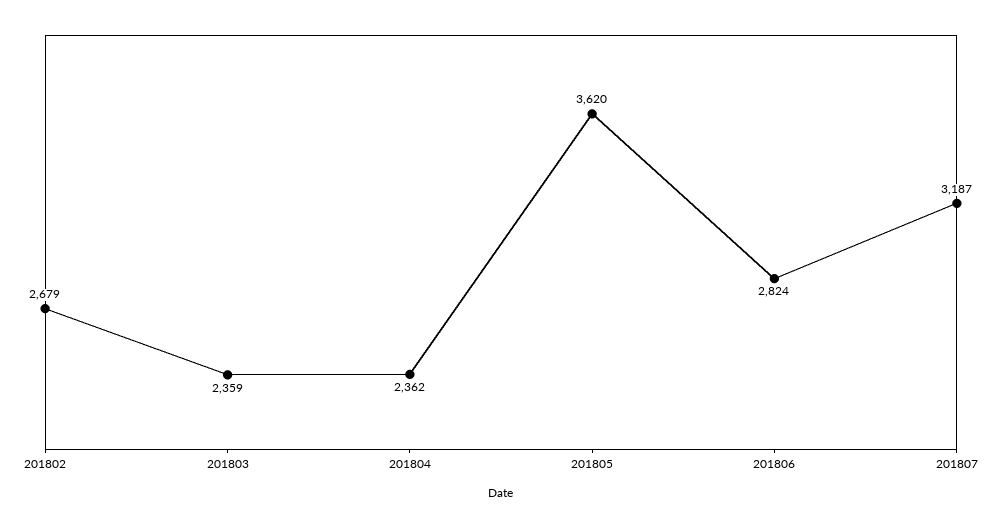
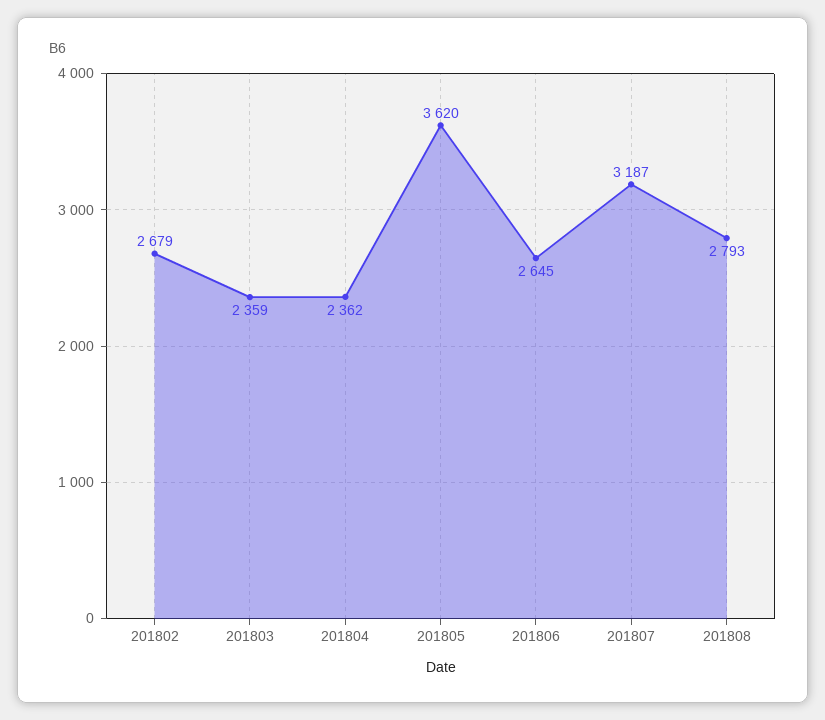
201806: 2824 -> 2645
201808: none -> 2793

